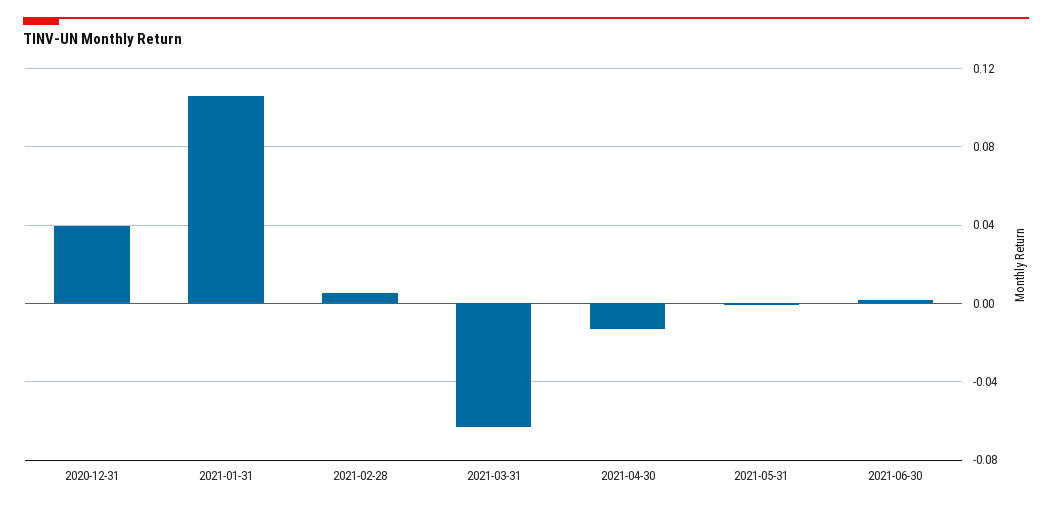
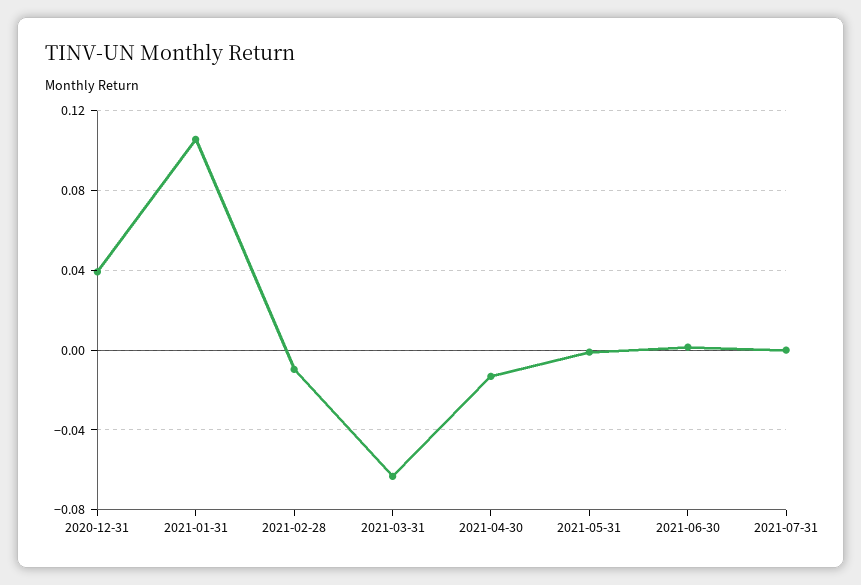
2021-02-28: 0.005 -> -0.01
2021-07-31: none -> 0

